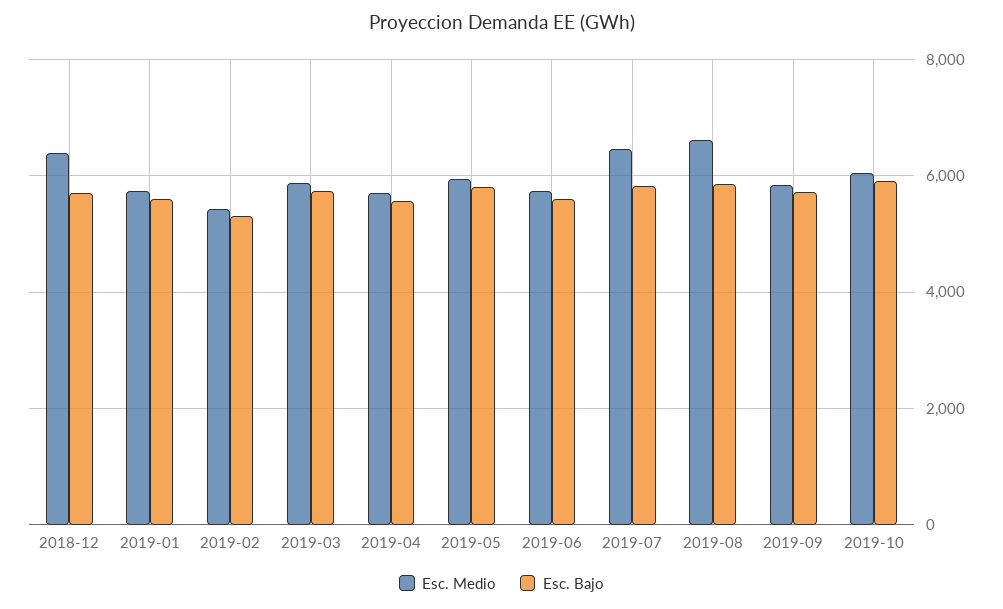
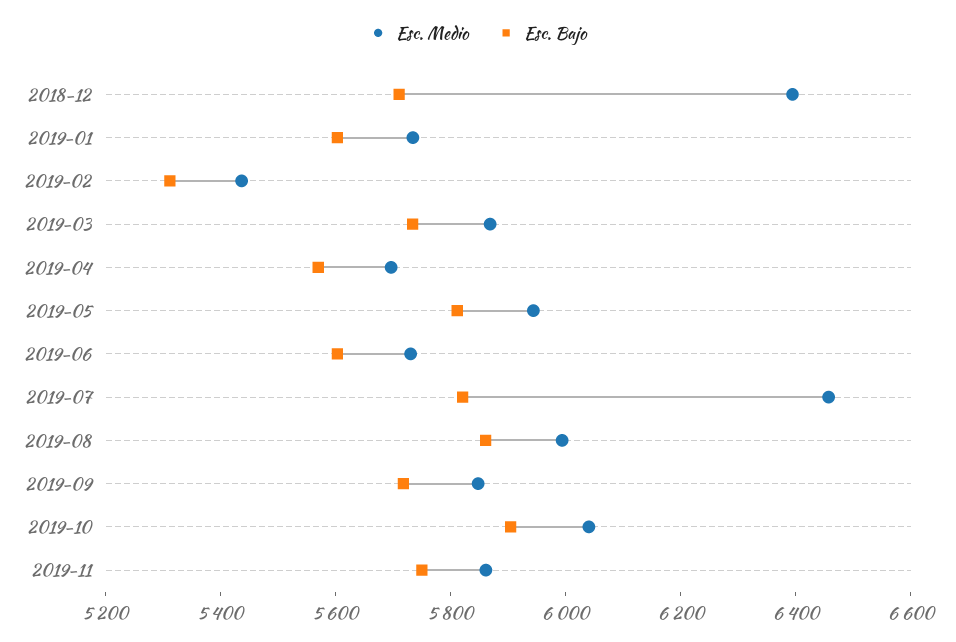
Esc. Medio, 2019-08: 6600 -> 6000
Esc. Medio, 2019-11: none -> 5850
Esc. Bajo, 2019-11: none -> 5750

